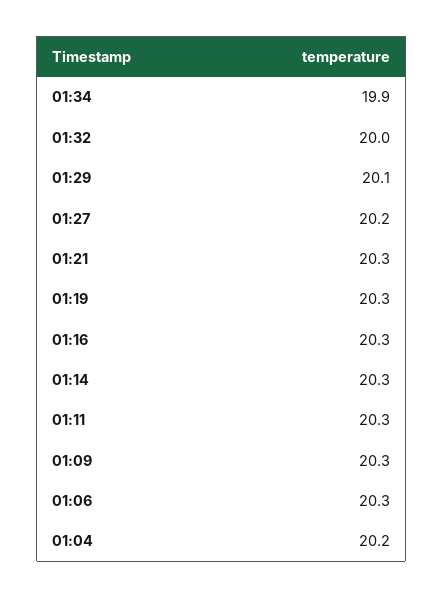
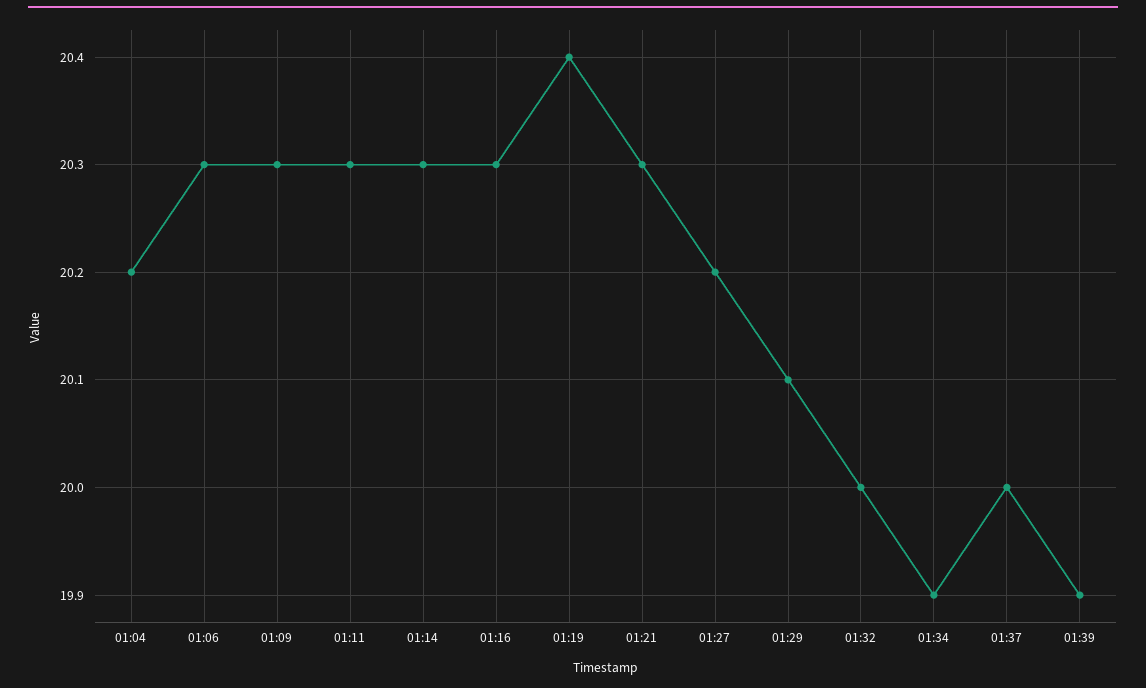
01:19: 20.3 -> 20.4
01:37: none -> 20
01:39: none -> 19.9

